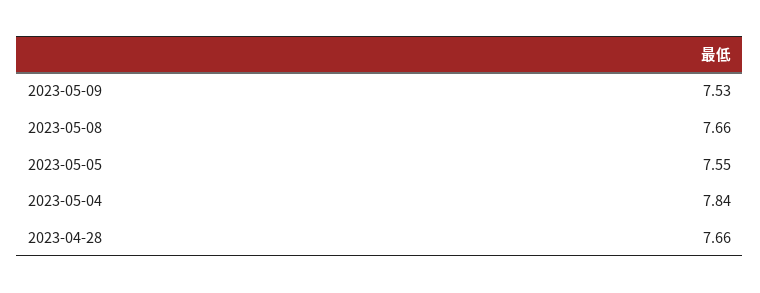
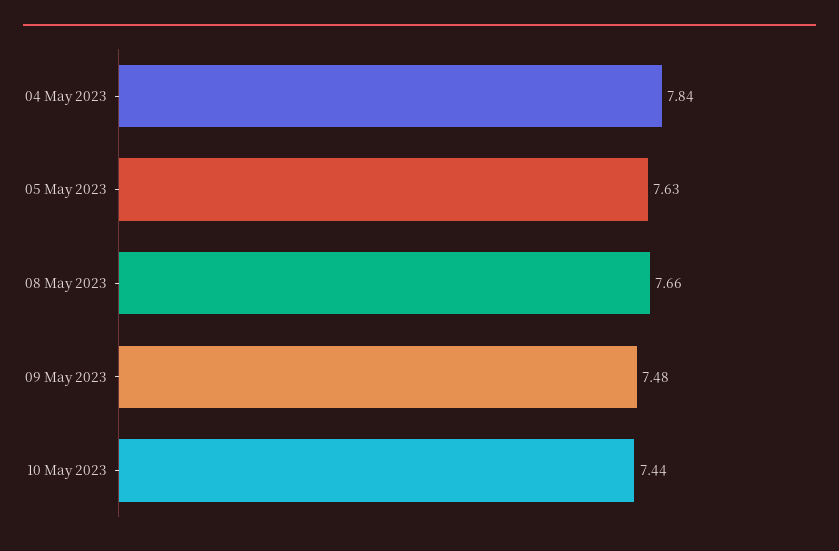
2023-05-09: 7.53 -> 7.48
2023-05-05: 7.55 -> 7.63
2023-04-28: 7.66 -> none
10 May 2023: none -> 7.44

